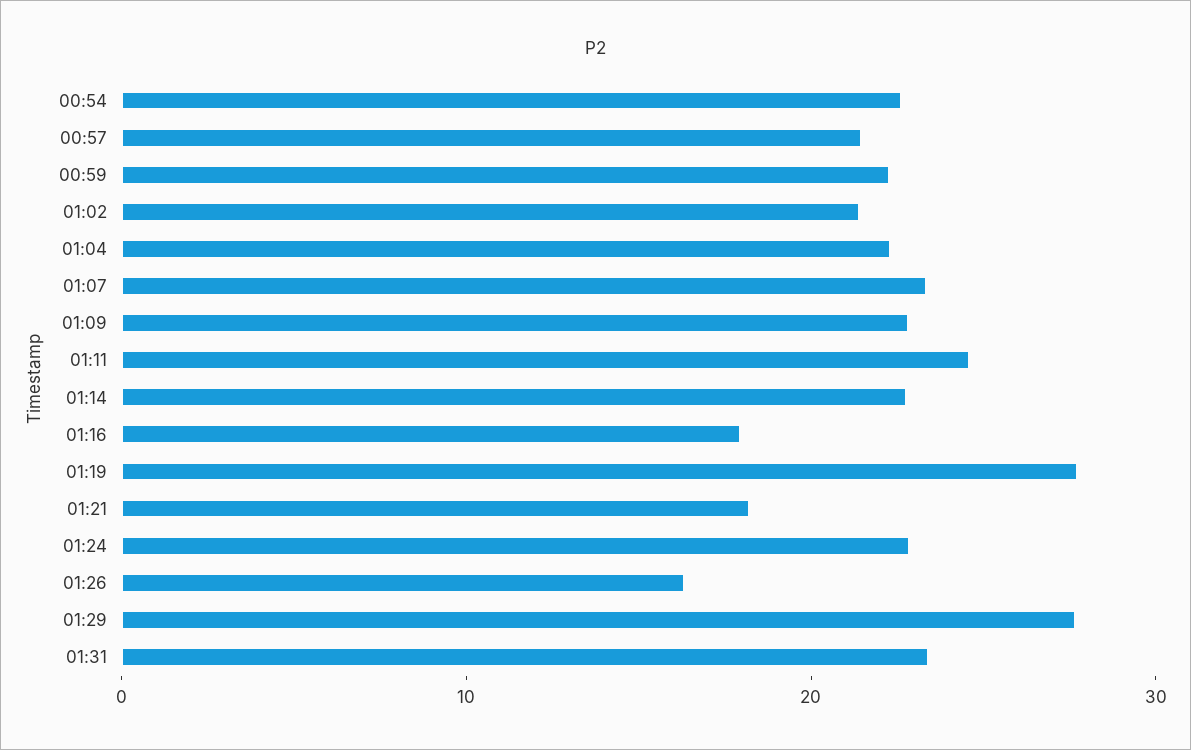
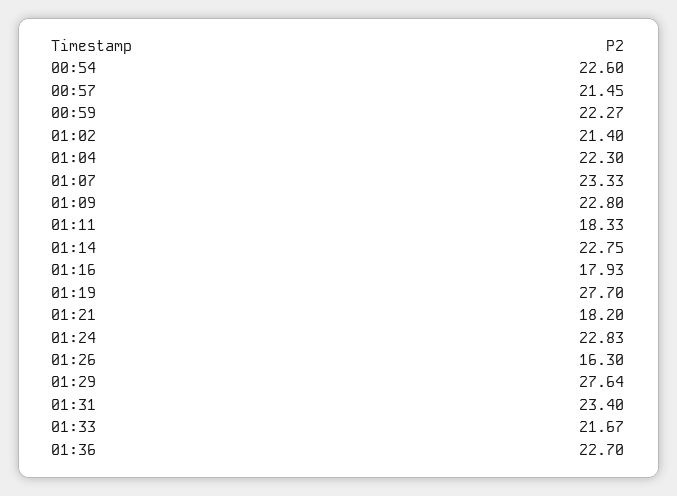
01:11: 24 -> 18.33
01:33: none -> 21.67
01:36: none -> 22.7

